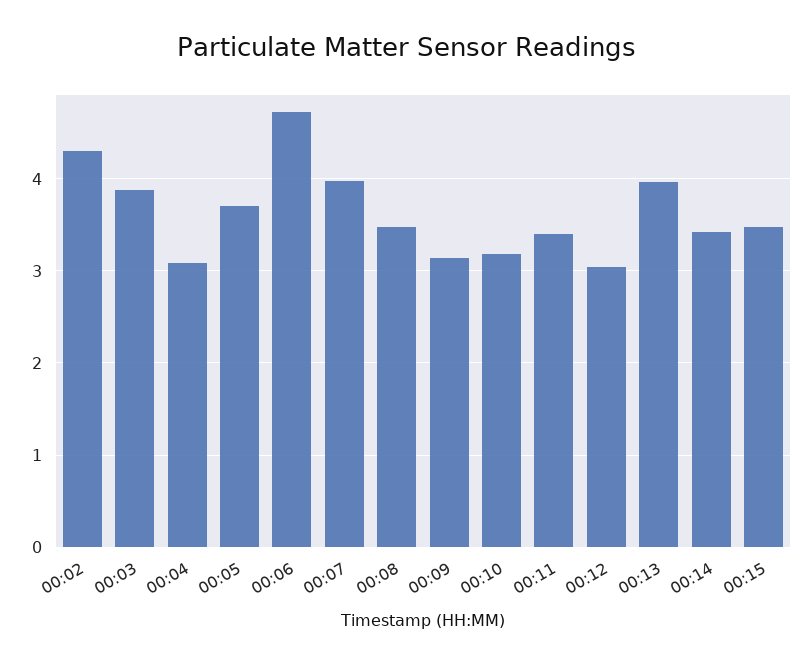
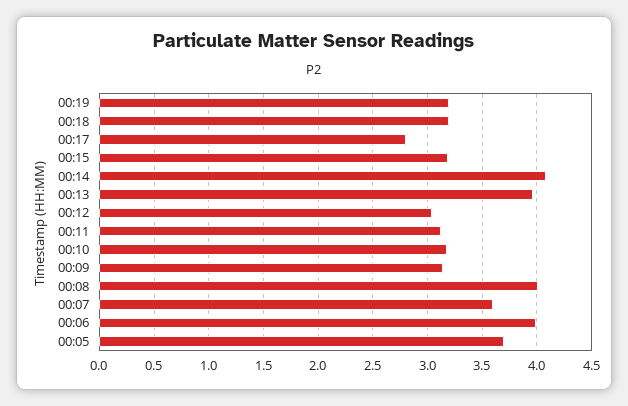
00:02: 4.3 -> none
00:03: 3.9 -> none
00:04: 3.1 -> none
00:06: 4.7 -> 4
00:07: 4 -> 3.6
00:08: 3.5 -> 4
00:11: 3.4 -> 3.1
00:14: 3.4 -> 4.1
00:15: 3.5 -> 3.2
00:19: none -> 3.2
00:18: none -> 3.2
00:17: none -> 2.8

